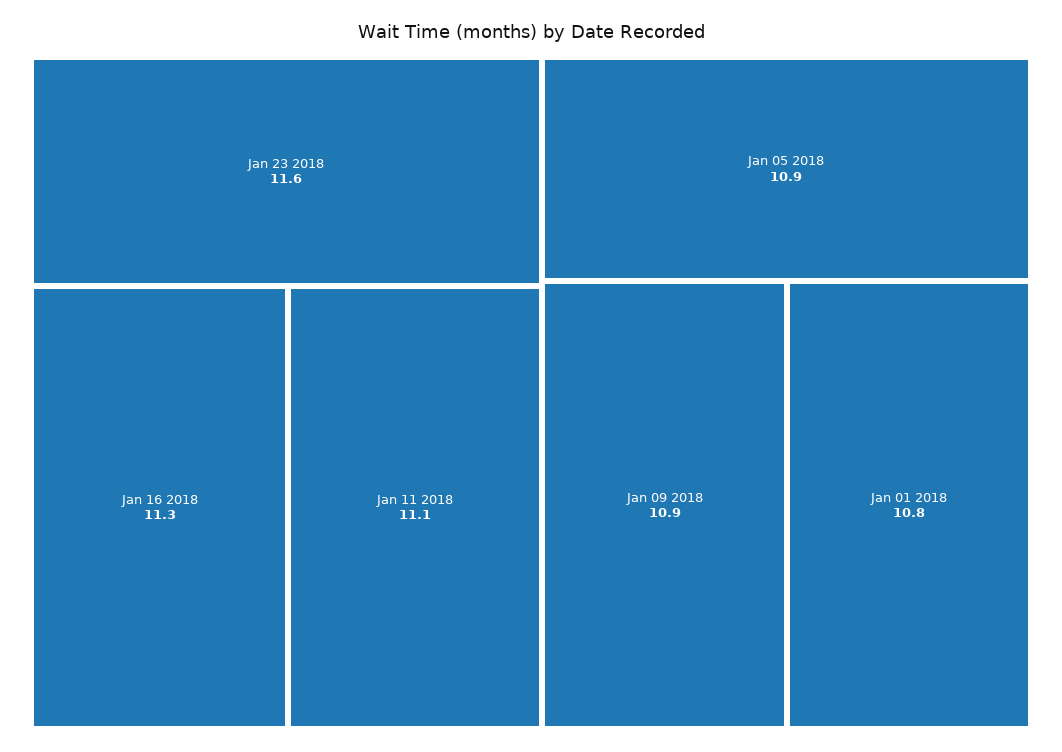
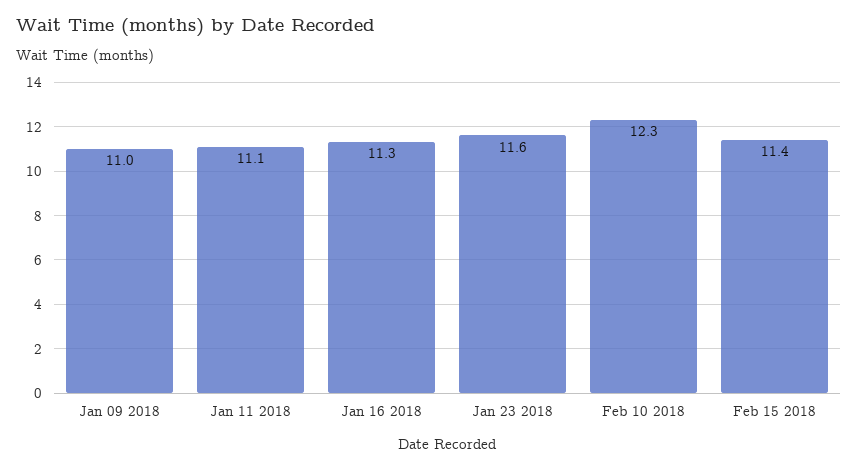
Jan 05 2018: 10.9 -> none
Jan 09 2018: 10.9 -> 11
Jan 01 2018: 10.8 -> none
Feb 10 2018: none -> 12.3
Feb 15 2018: none -> 11.4

